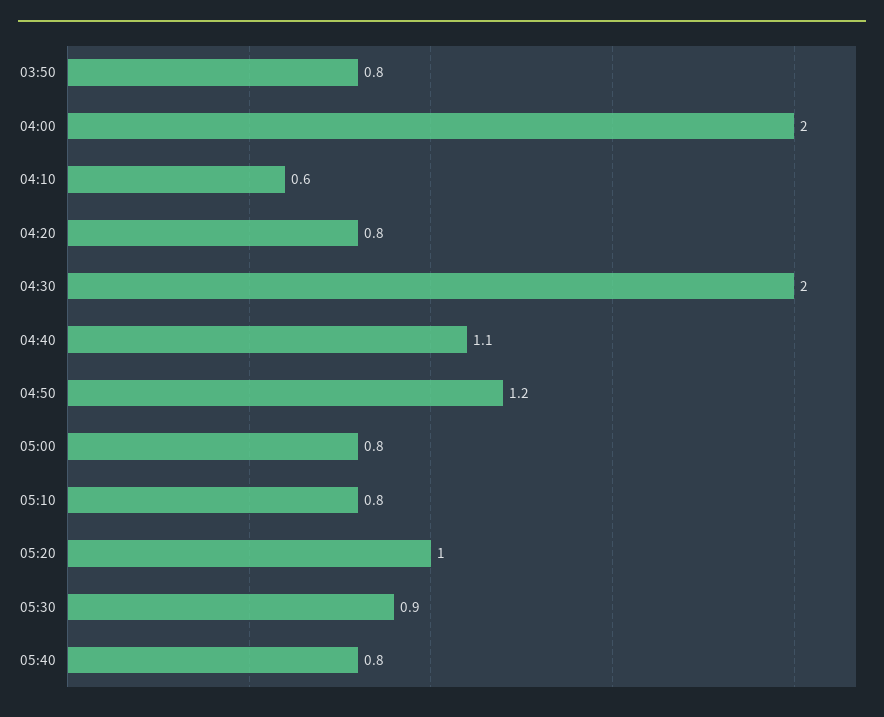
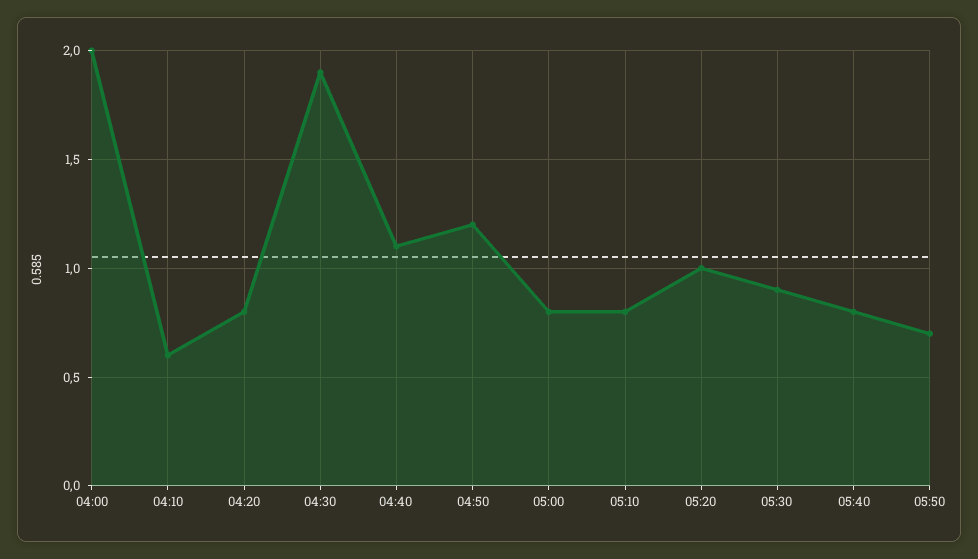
03:50: 0.8 -> none
04:30: 2 -> 1.9
05:50: none -> 0.7

